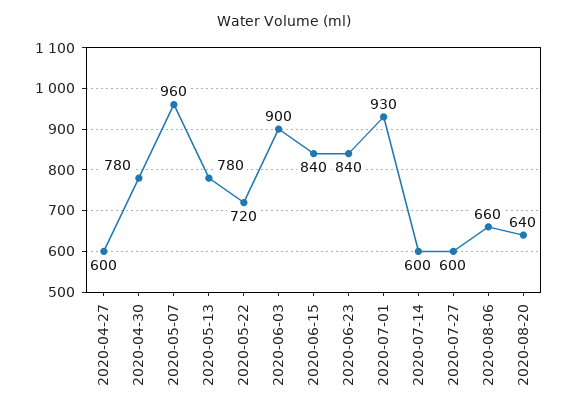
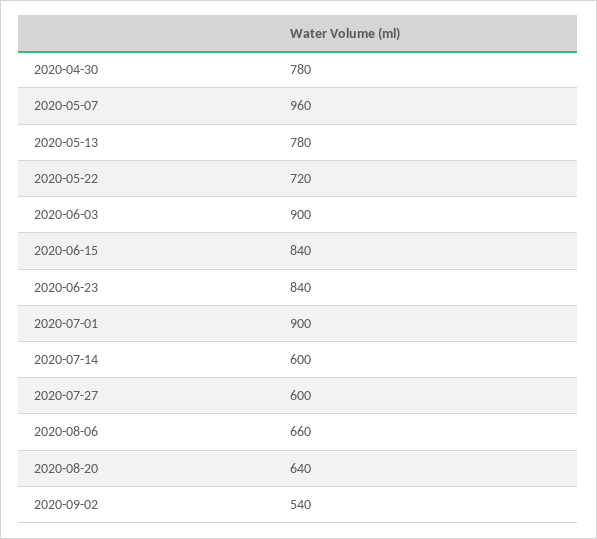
2020-04-27: 600 -> none
2020-07-01: 930 -> 900
2020-09-02: none -> 540

